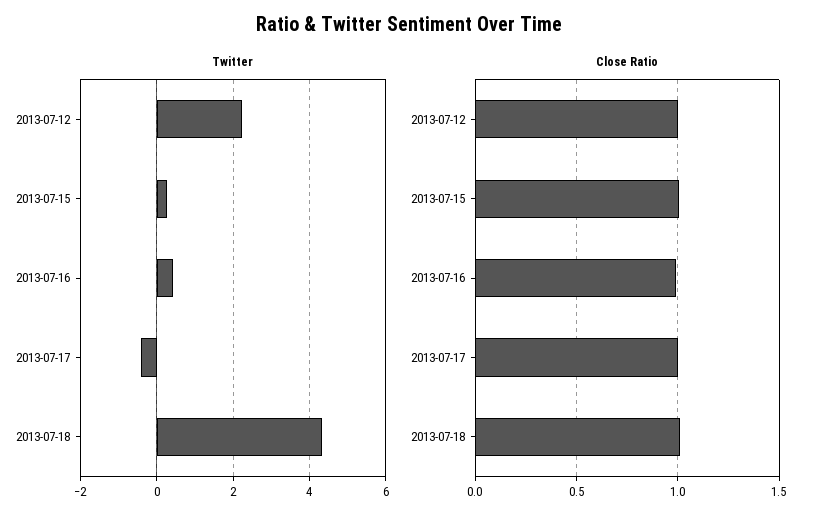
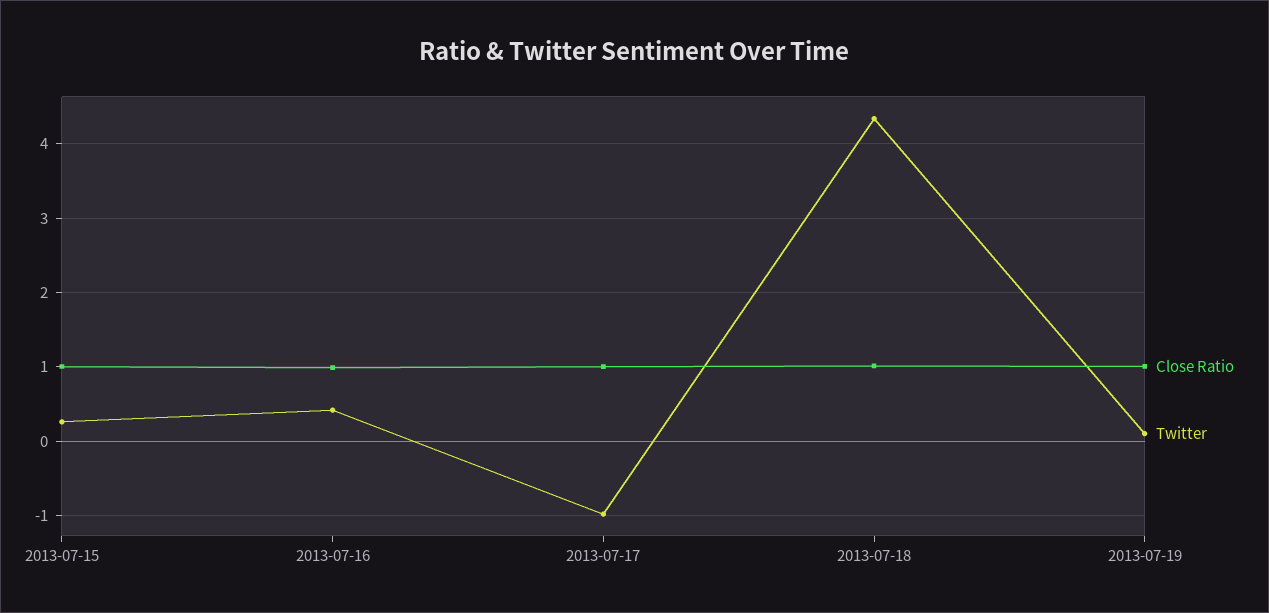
Twitter, 2013-07-12: 2.2 -> none
Twitter, 2013-07-17: -0.4 -> -1
Close Ratio, 2013-07-12: 1 -> none
Close Ratio, 2013-07-19: none -> 1
Twitter, 2013-07-19: none -> 0.1

